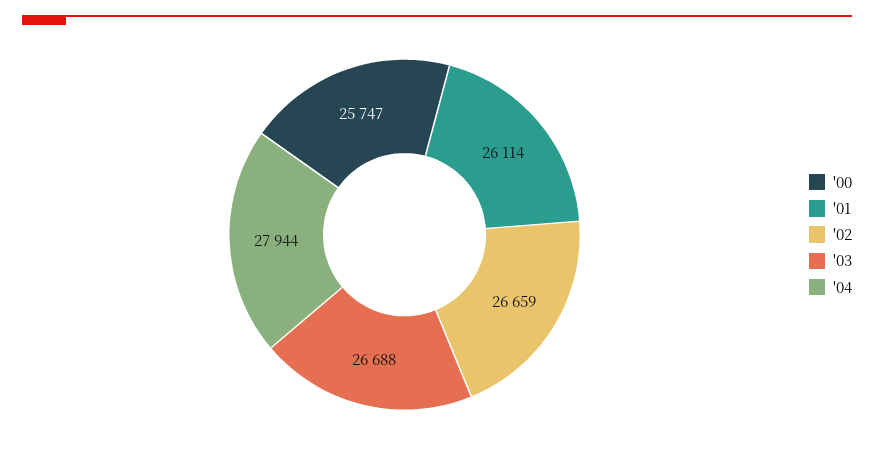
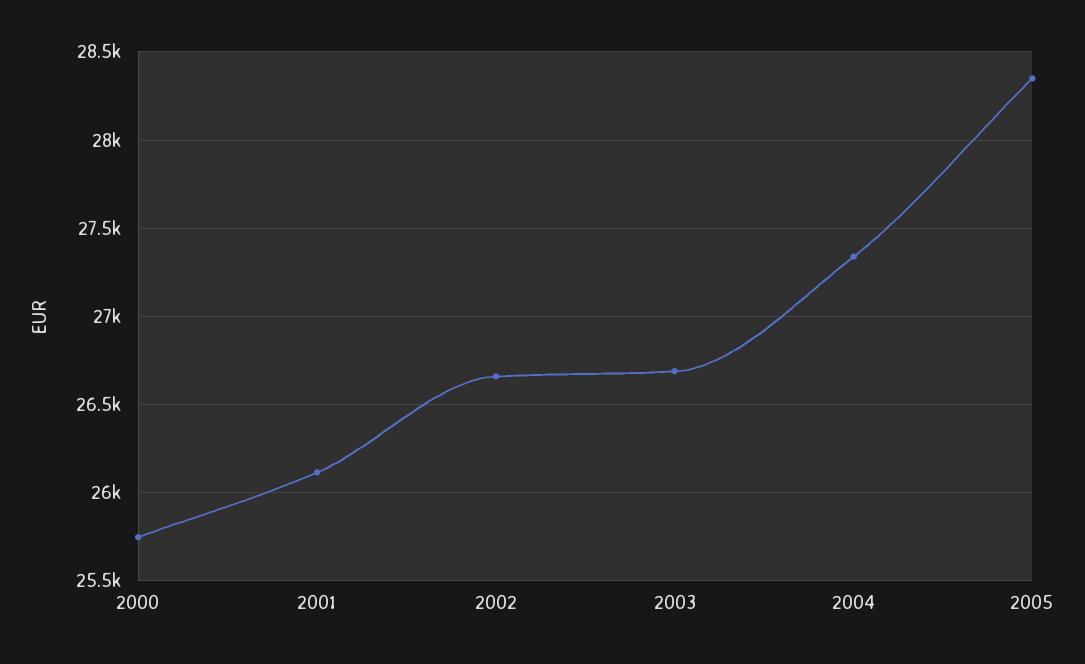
'04: 27944 -> 27350
2005: none -> 28350

